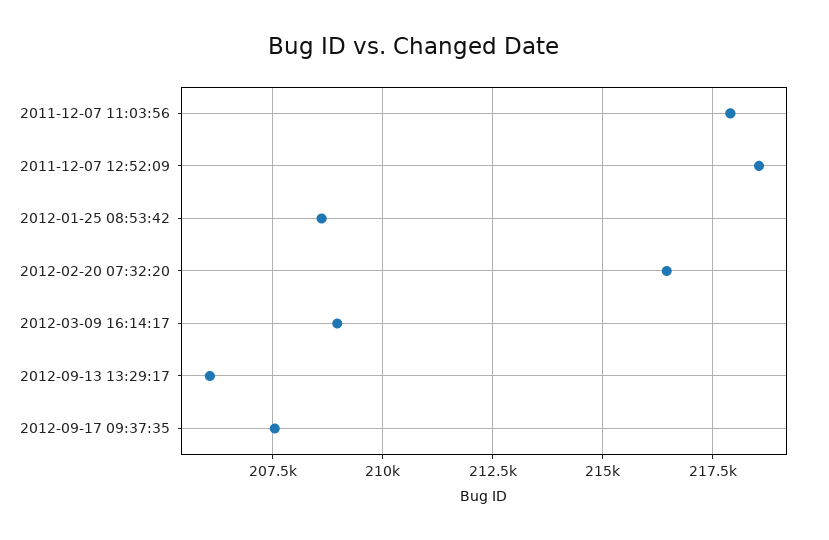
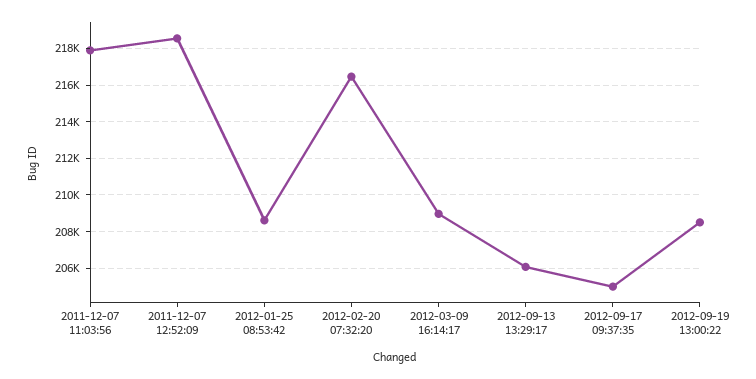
2012-09-17 09:37:35: 207500 -> 205000
2012-09-19 13:00:22: none -> 208500

